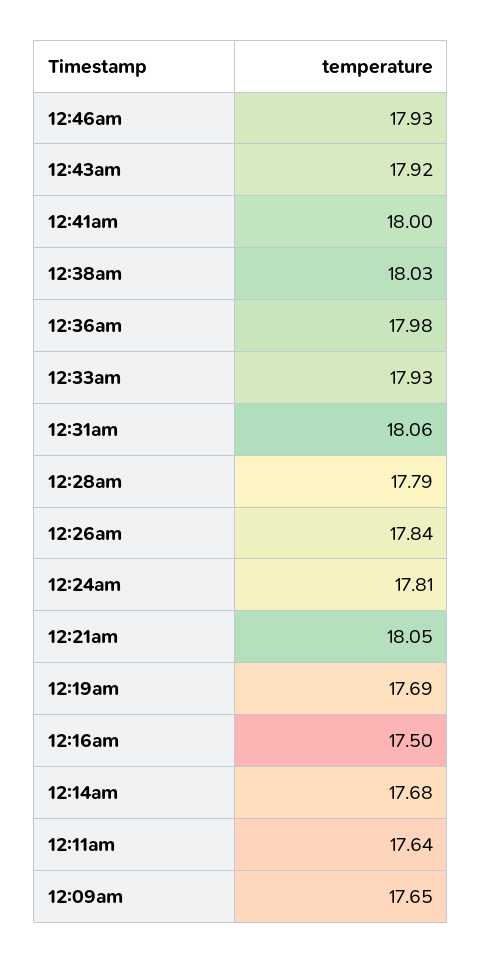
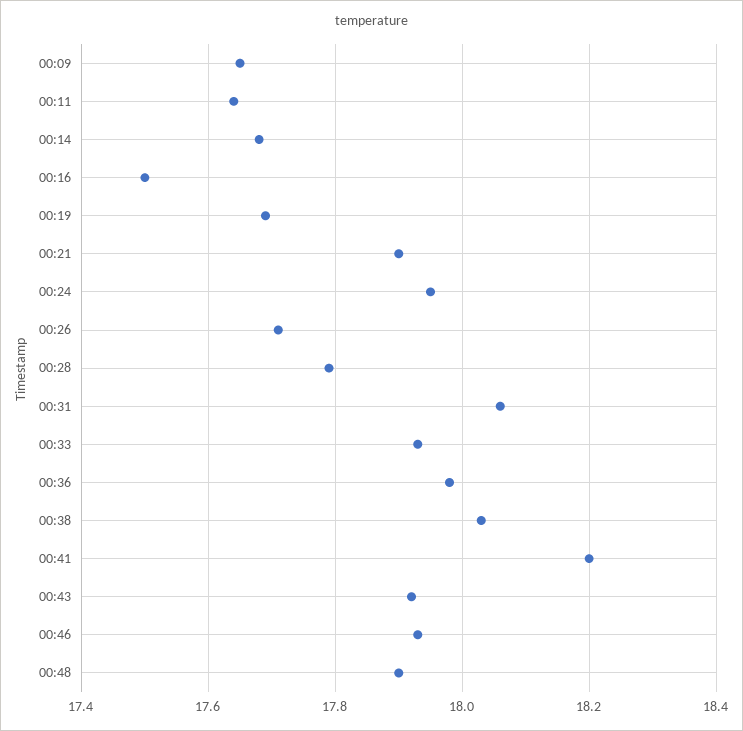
12:41am: 18 -> 18.2
12:26am: 17.84 -> 17.7
12:24am: 17.81 -> 17.95
12:21am: 18.05 -> 17.9
00:48: none -> 17.9

